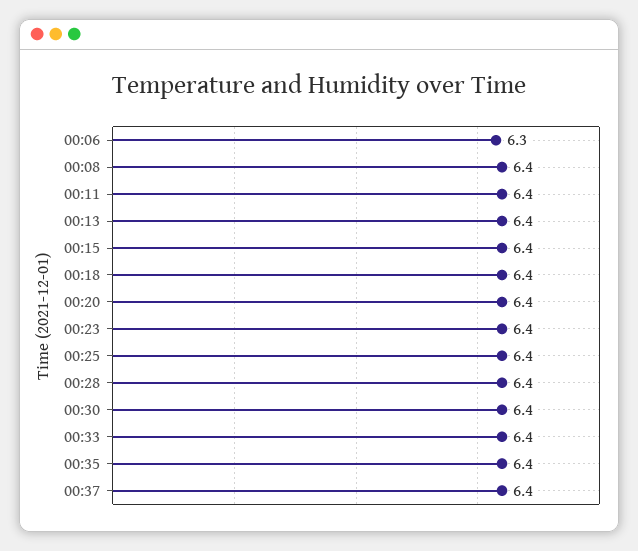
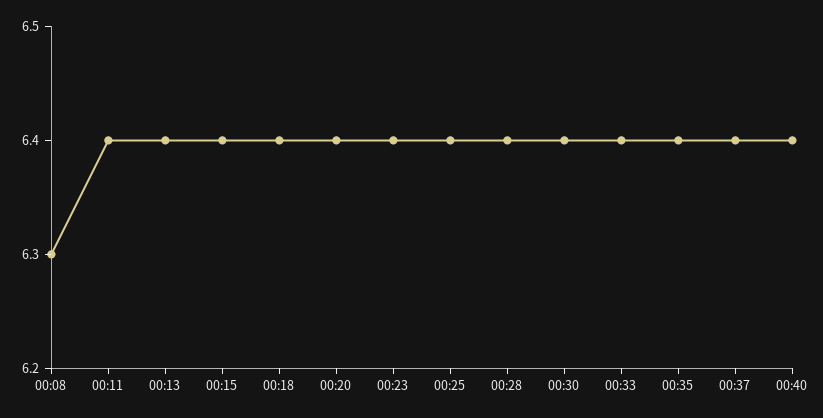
00:06: 6.3 -> none
00:08: 6.4 -> 6.3
00:40: none -> 6.4

